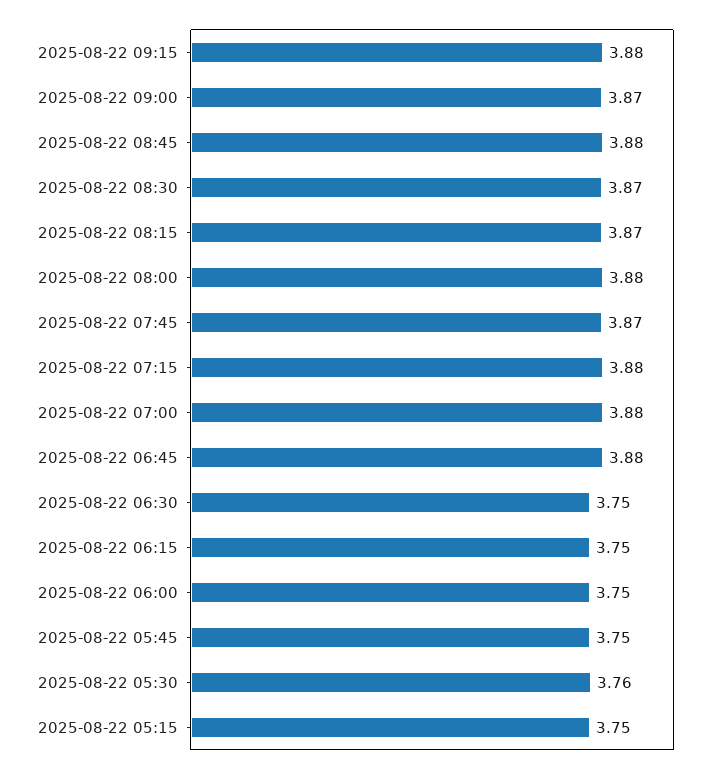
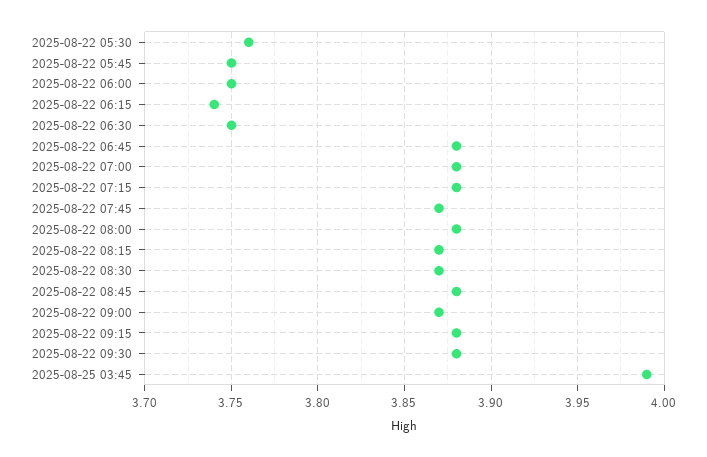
2025-08-22 06:15: 3.75 -> 3.74
2025-08-22 05:15: 3.75 -> none
2025-08-22 09:30: none -> 3.88
2025-08-25 03:45: none -> 3.99

